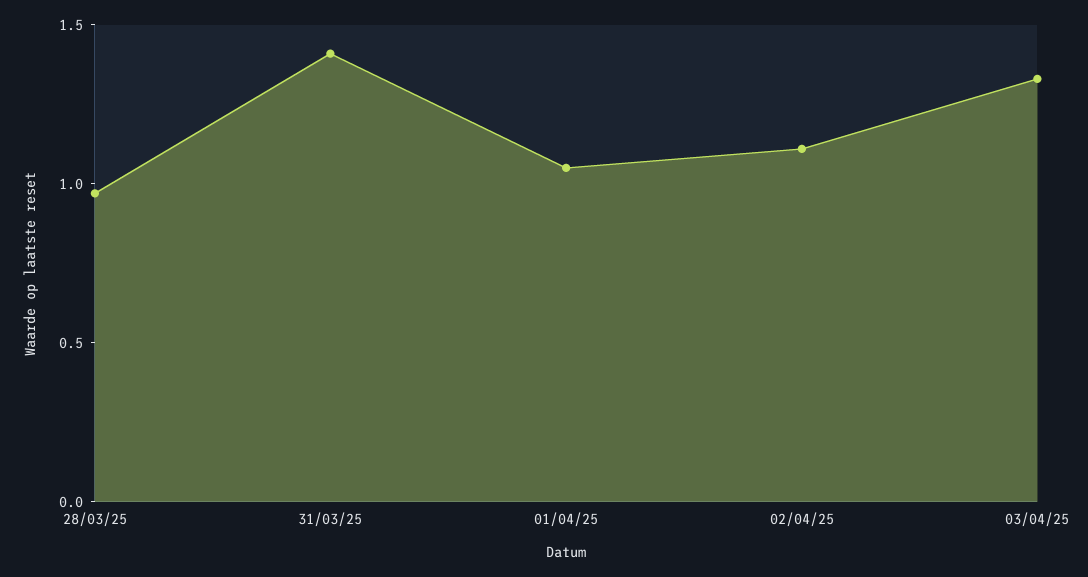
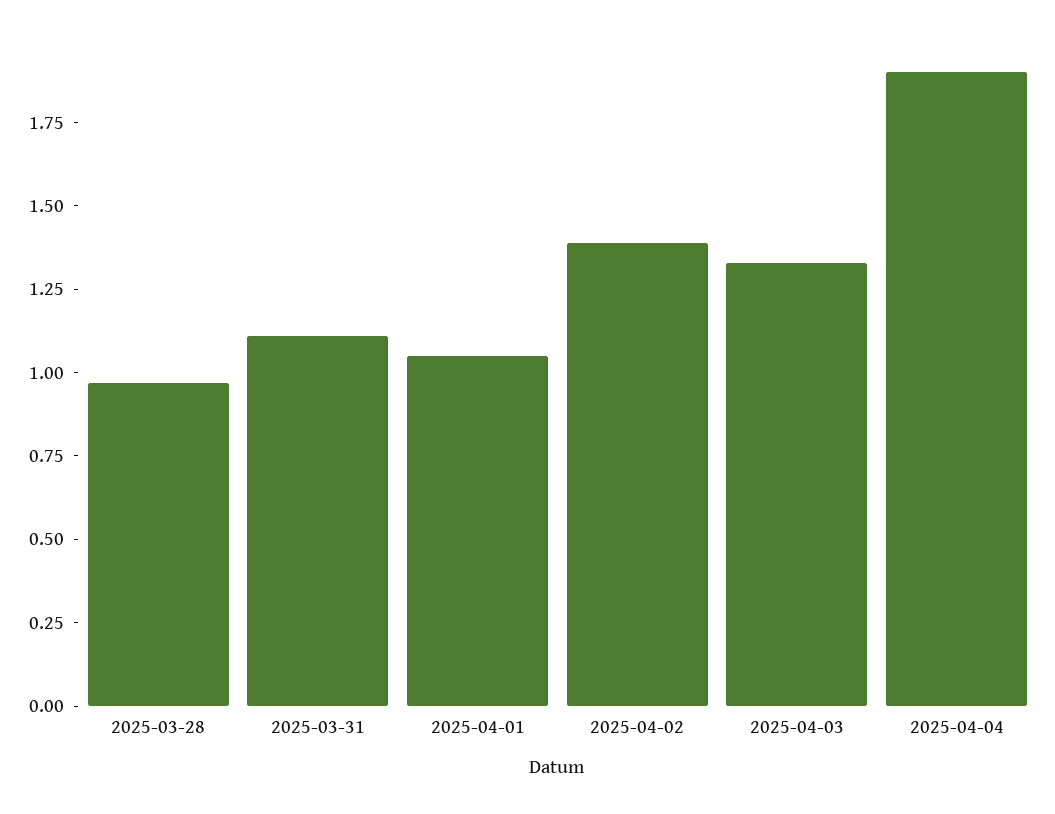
31/03/25: 1.4 -> 1.1
02/04/25: 1.1 -> 1.4
2025-04-04: none -> 1.9

